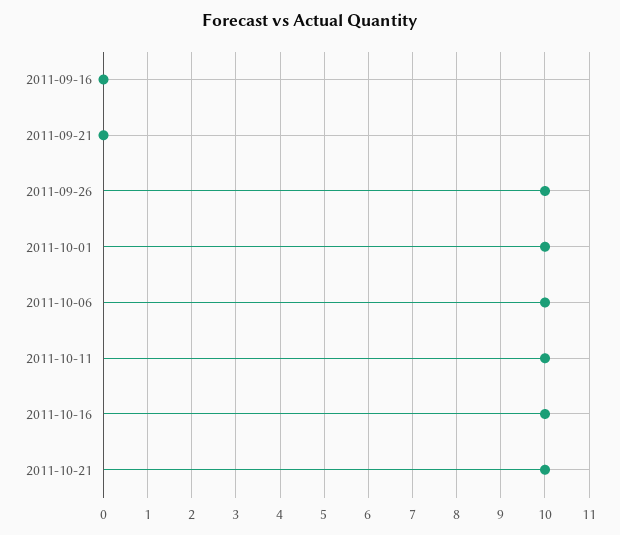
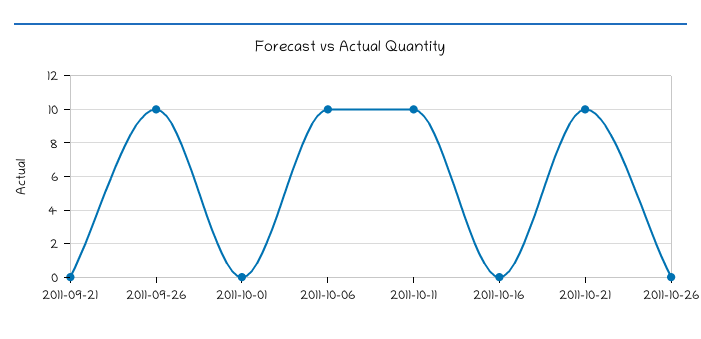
2011-09-16: 0 -> none
2011-10-01: 10 -> 0
2011-10-16: 10 -> 0
2011-10-26: none -> 0

